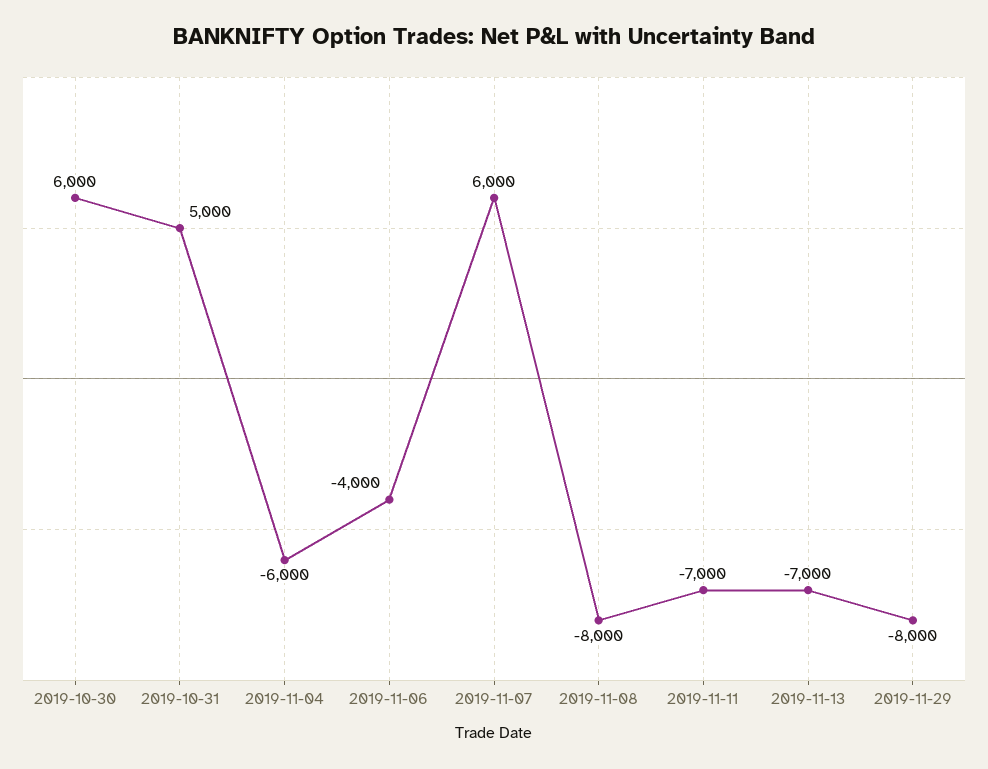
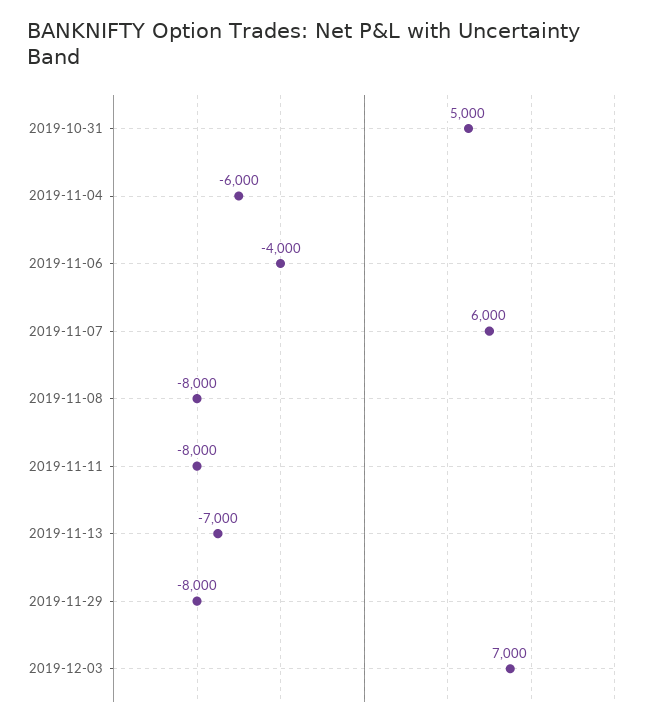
2019-10-30: 6000 -> none
2019-11-11: -7000 -> -8000
2019-12-03: none -> 7000

